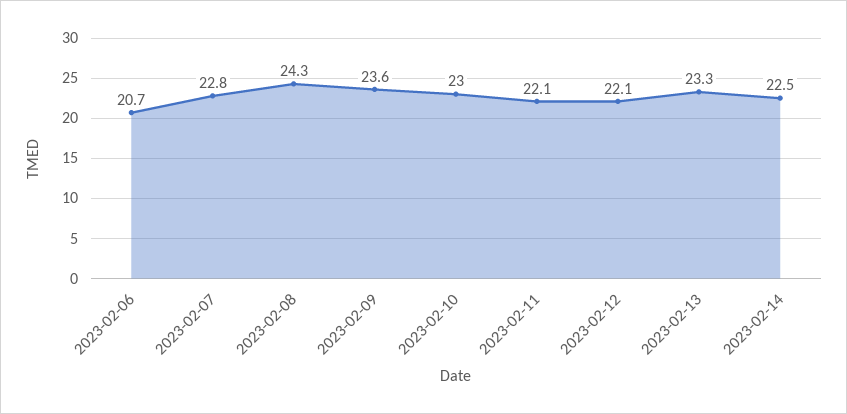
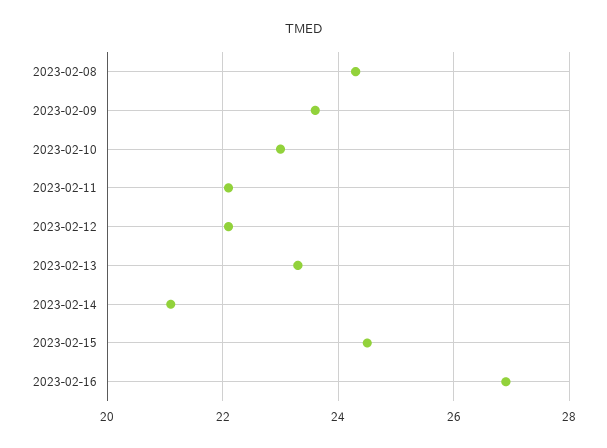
2023-02-06: 20.7 -> none
2023-02-07: 22.8 -> none
2023-02-14: 22.5 -> 21
2023-02-15: none -> 24.5
2023-02-16: none -> 27

